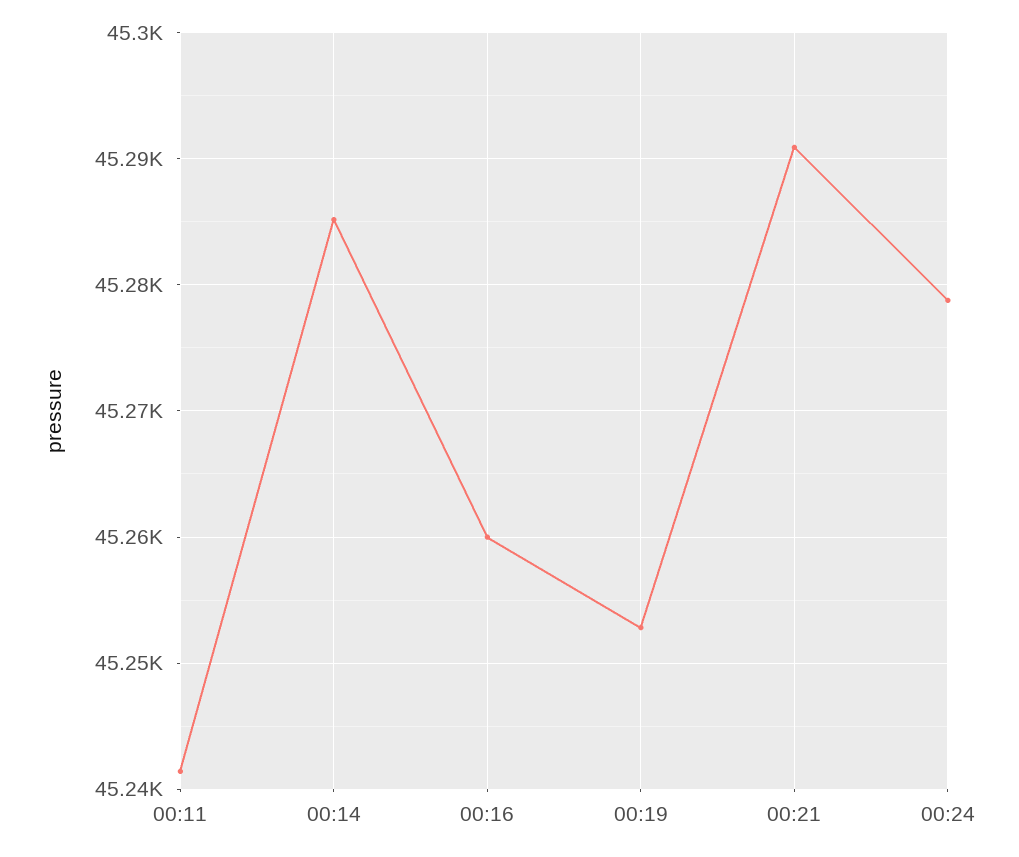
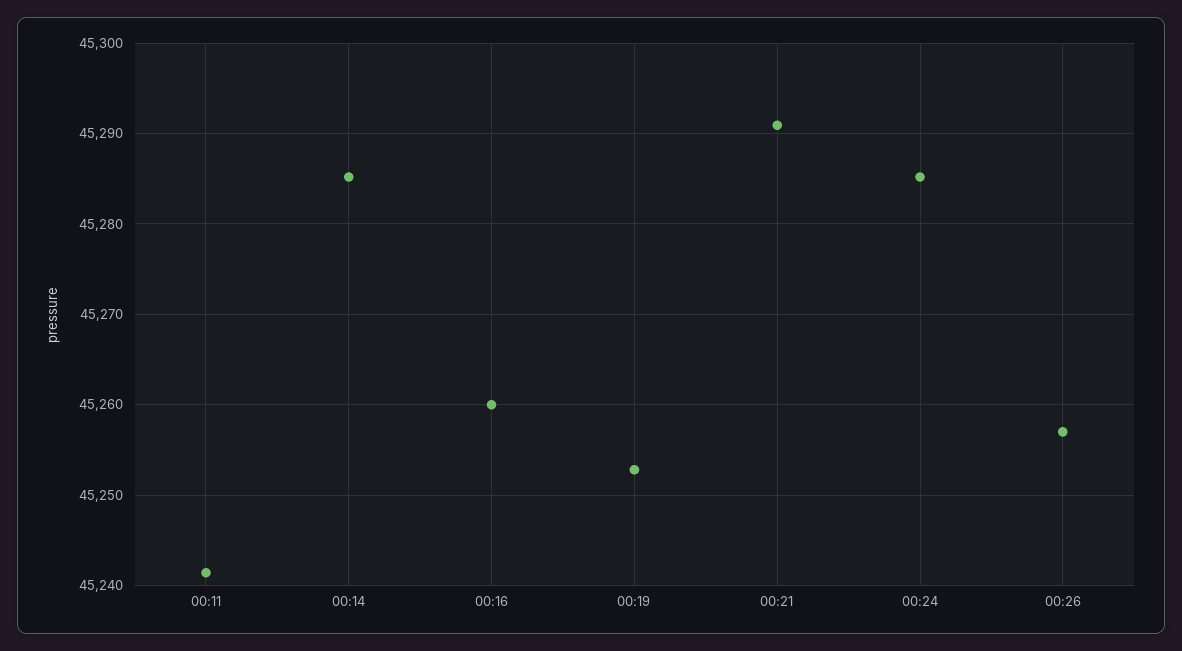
00:24: 45279 -> 45285
00:26: none -> 45257

